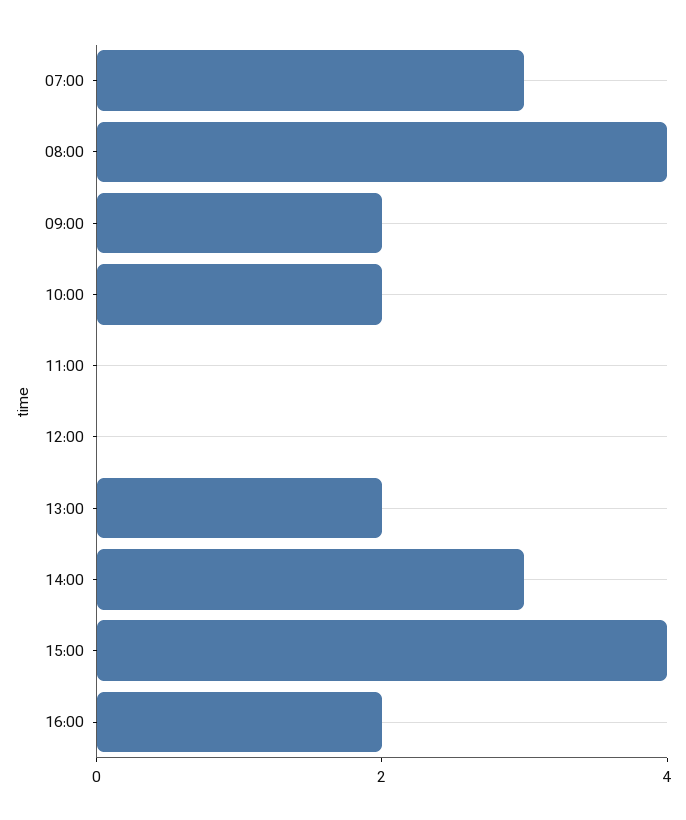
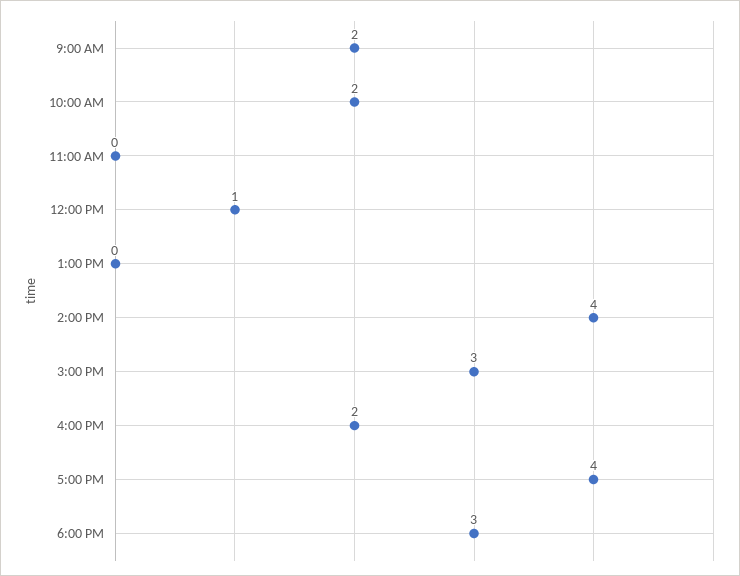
07:00: 3 -> none
08:00: 4 -> none
12:00: 0 -> 1
13:00: 2 -> 0
14:00: 3 -> 4
15:00: 4 -> 3
5:00 PM: none -> 4
6:00 PM: none -> 3

